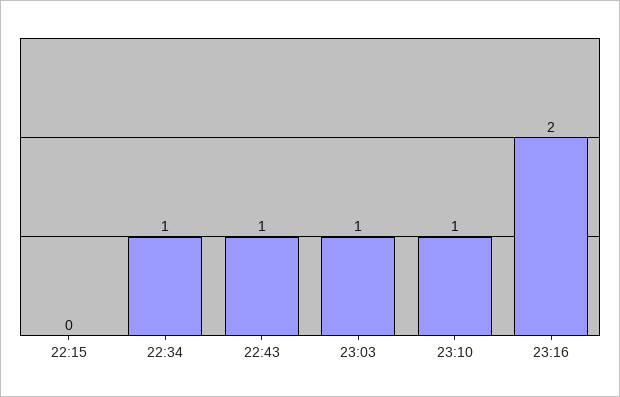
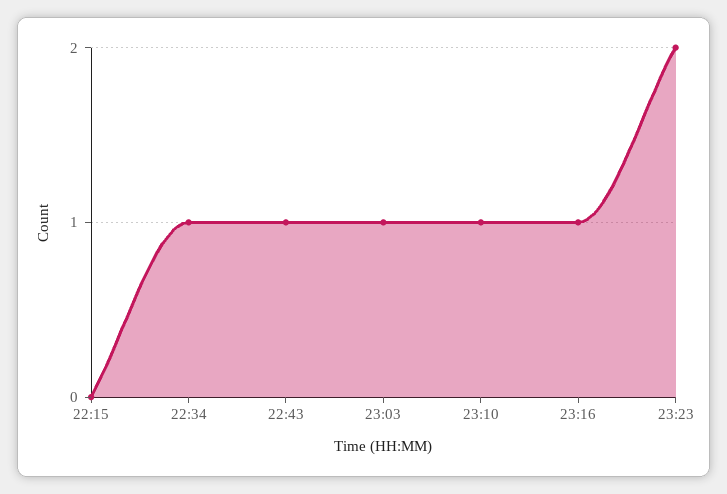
23:16: 2 -> 1
23:23: none -> 2

